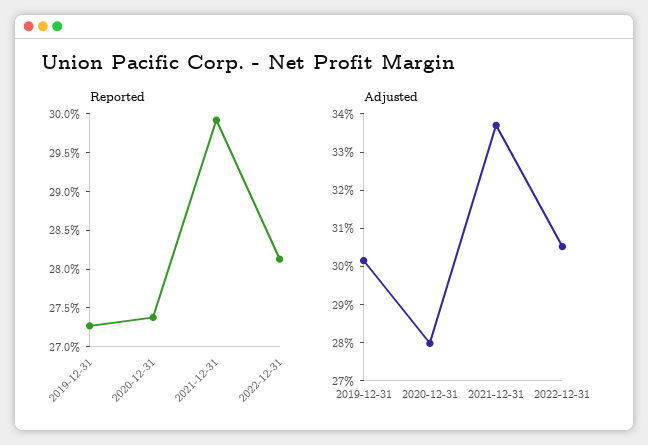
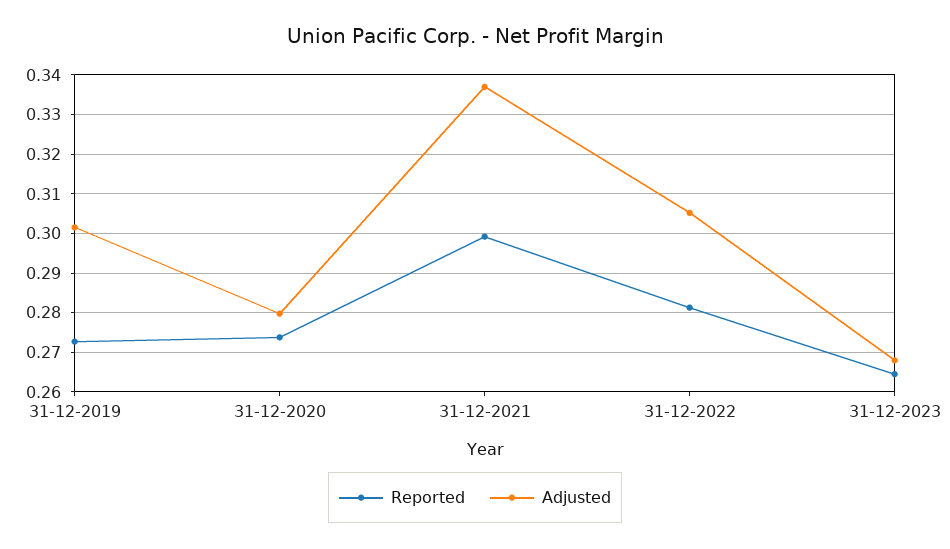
Reported, 31-12-2023: none -> 0.264
Adjusted, 31-12-2023: none -> 0.268

